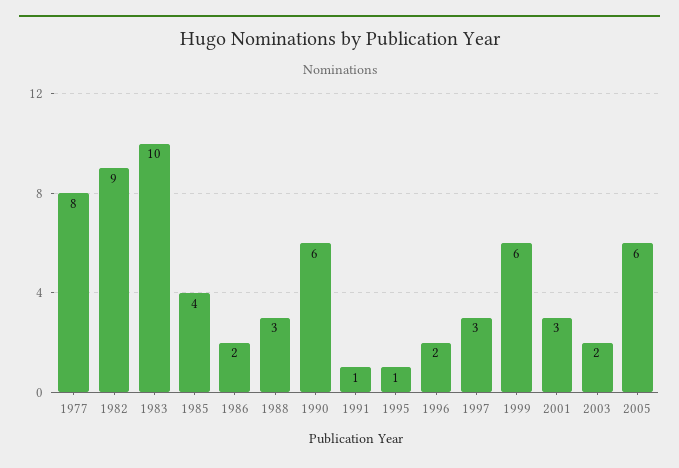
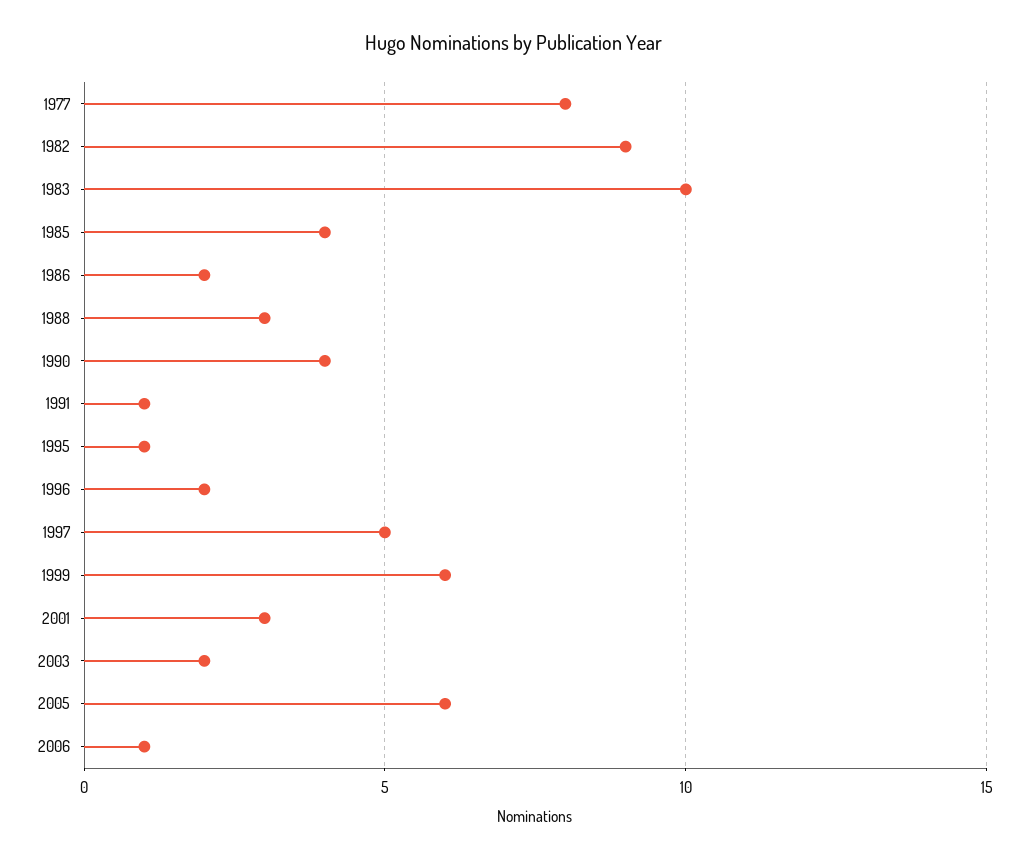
1990: 6 -> 4
1997: 3 -> 5
2006: none -> 1

